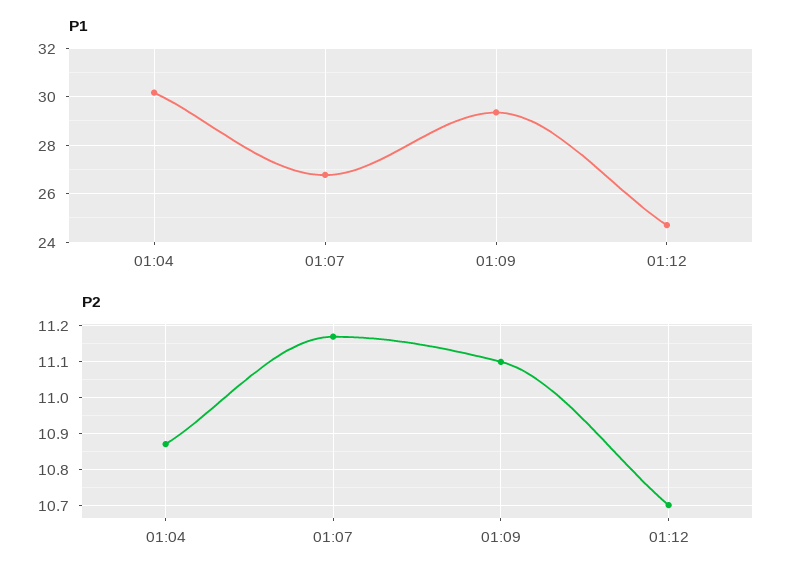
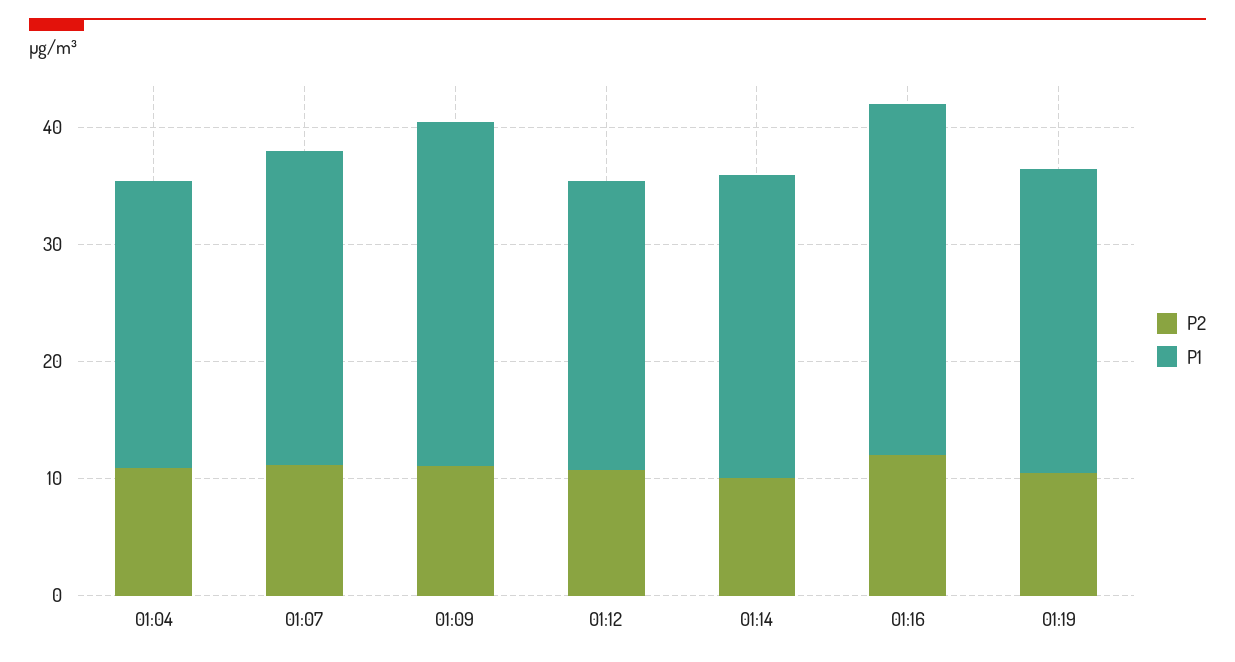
P1, 01:04: 30.25 -> 24
P2, 01:14: none -> 10
P1, 01:14: none -> 26
P2, 01:16: none -> 12
P1, 01:16: none -> 30
P2, 01:19: none -> 10
P1, 01:19: none -> 26

